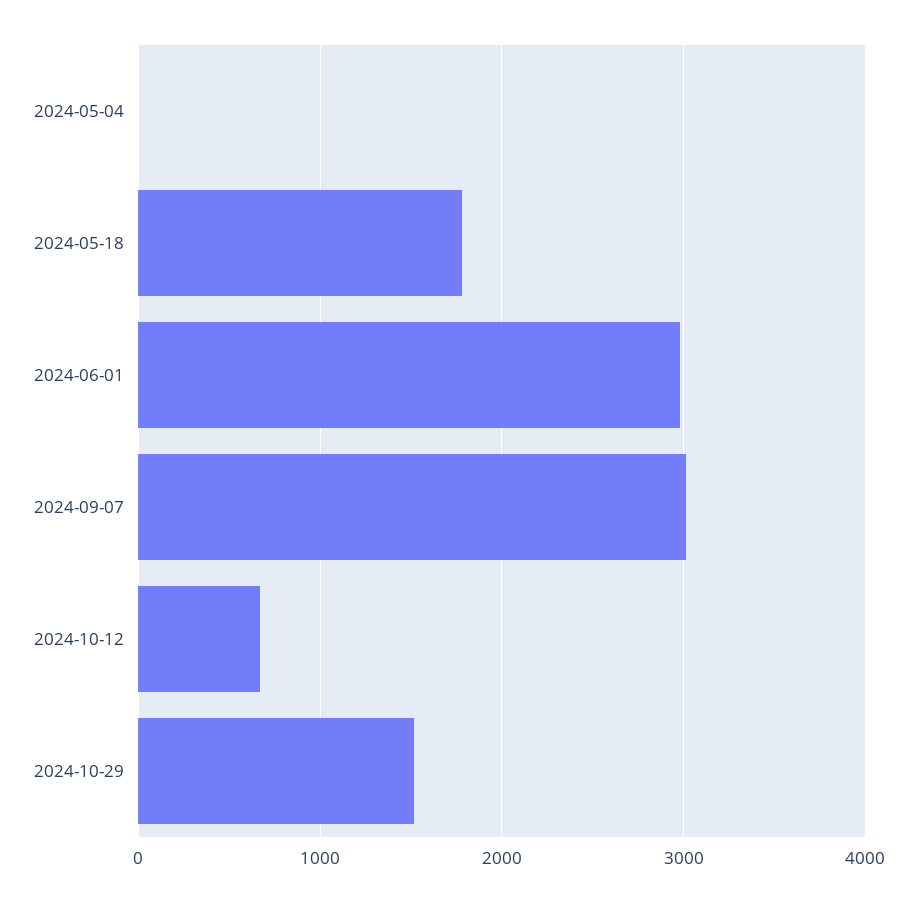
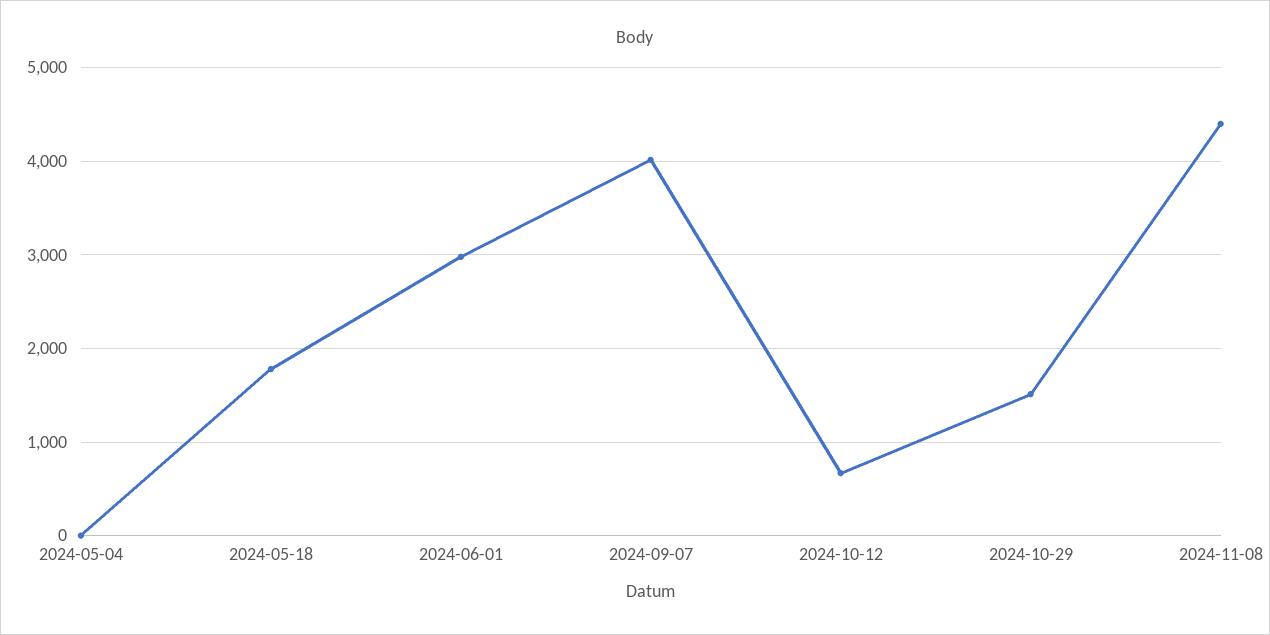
2024-09-07: 3000 -> 4000
2024-11-08: none -> 4400

